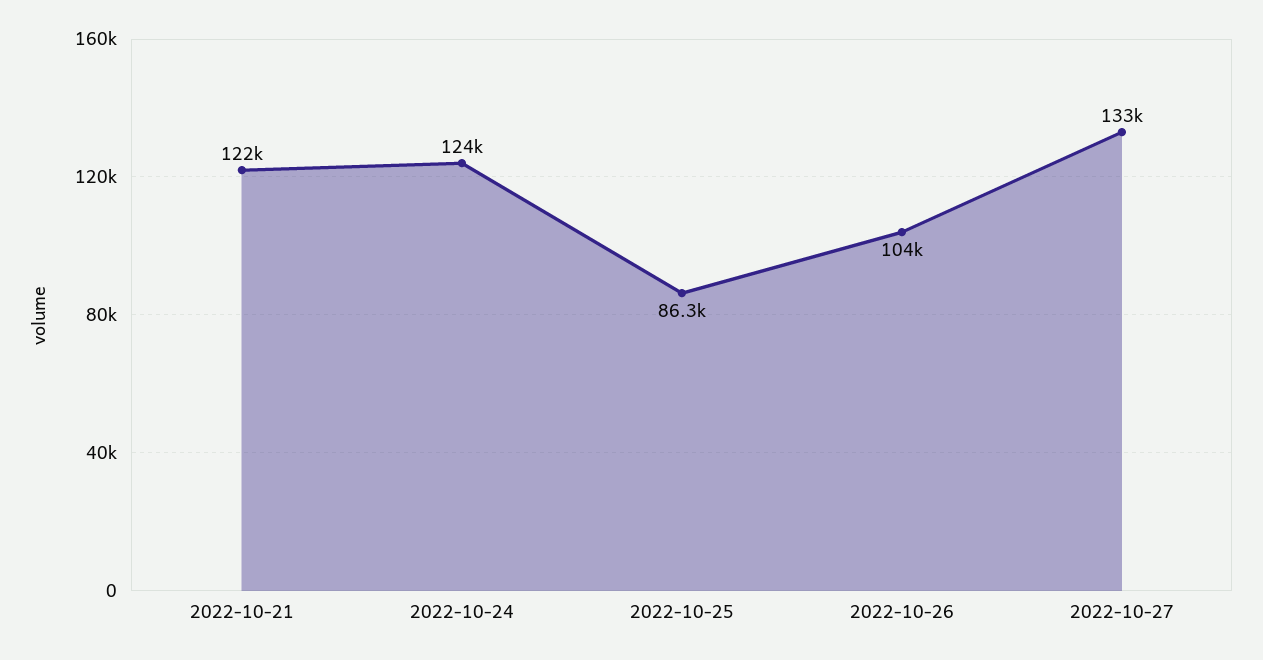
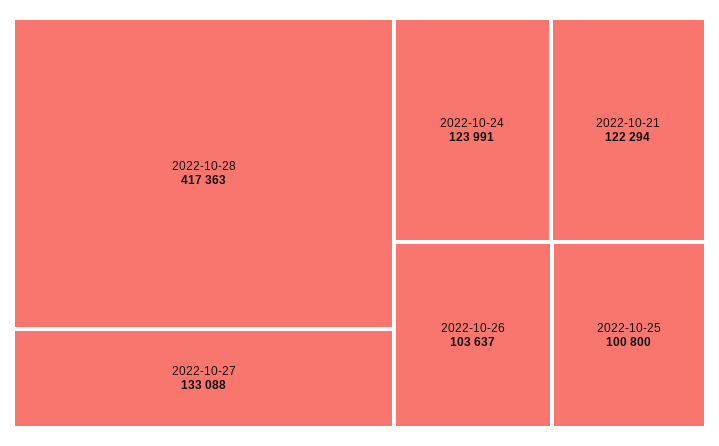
2022-10-25: 86300 -> 100800
2022-10-28: none -> 417363

